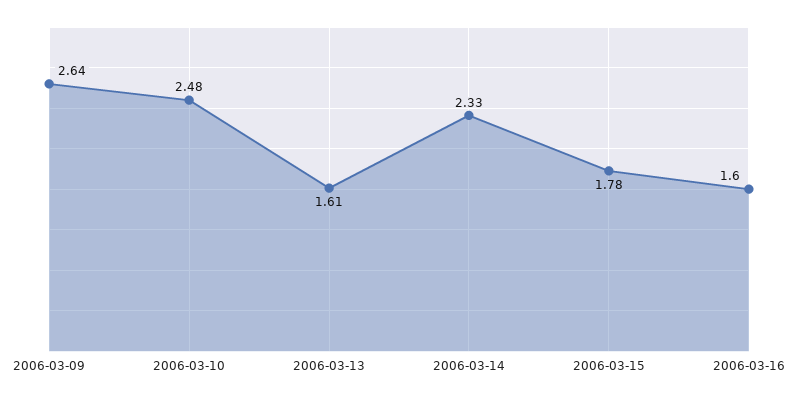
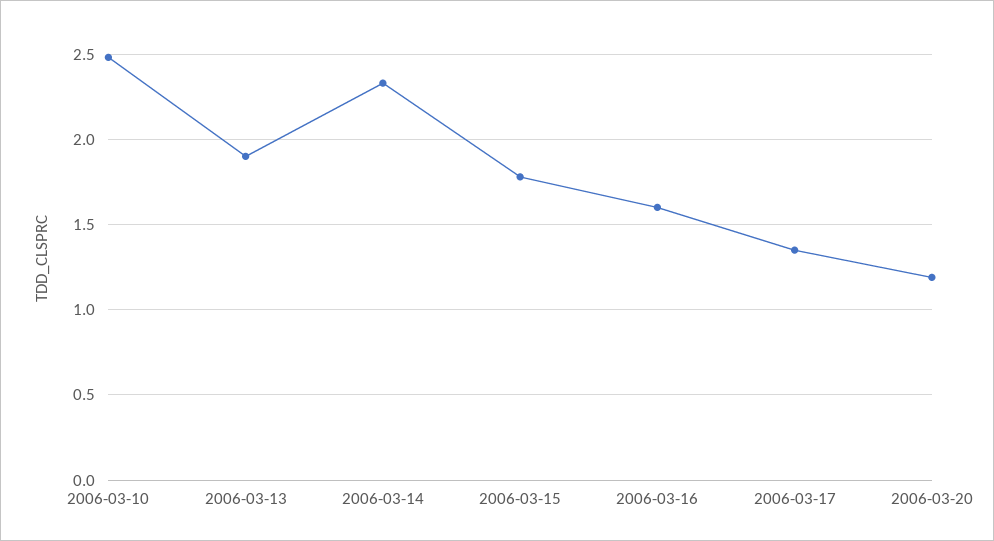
2006-03-09: 2.64 -> none
2006-03-13: 1.61 -> 1.9
2006-03-17: none -> 1.35
2006-03-20: none -> 1.2

